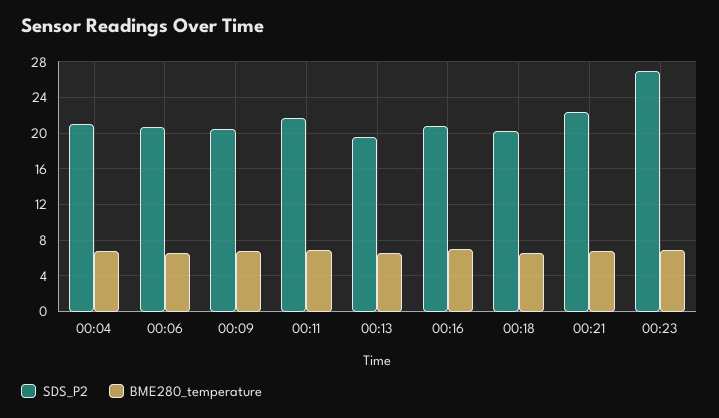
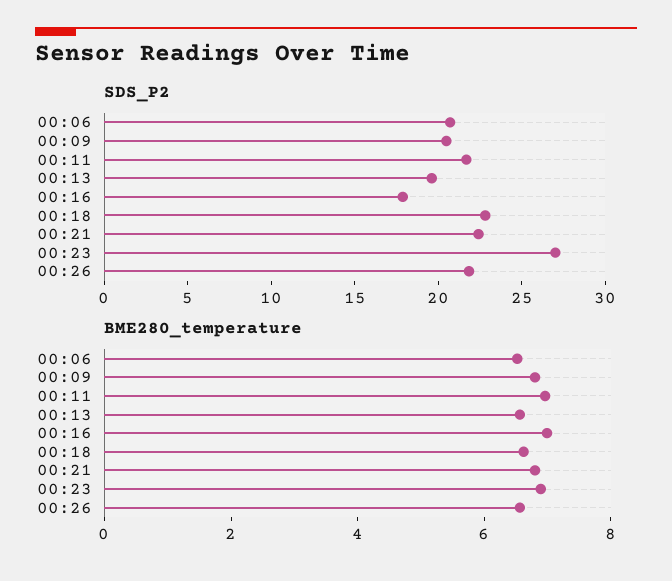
SDS_P2, 00:04: 21 -> none
BME280_temperature, 00:04: 7 -> none
SDS_P2, 00:16: 21 -> 18
SDS_P2, 00:18: 20 -> 23
SDS_P2, 00:26: none -> 22
BME280_temperature, 00:26: none -> 6.5

